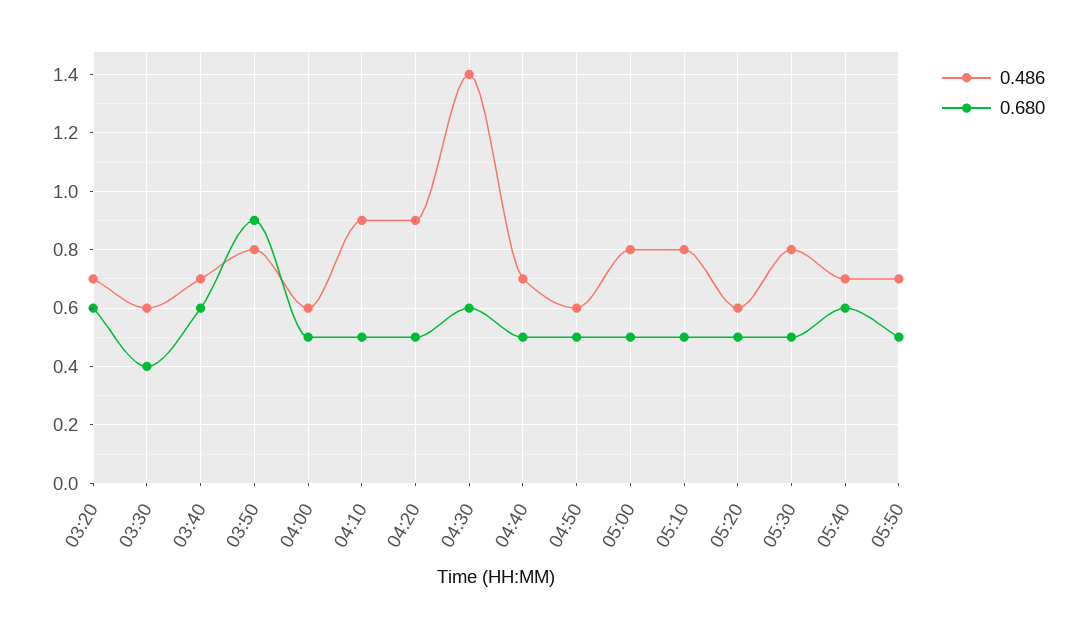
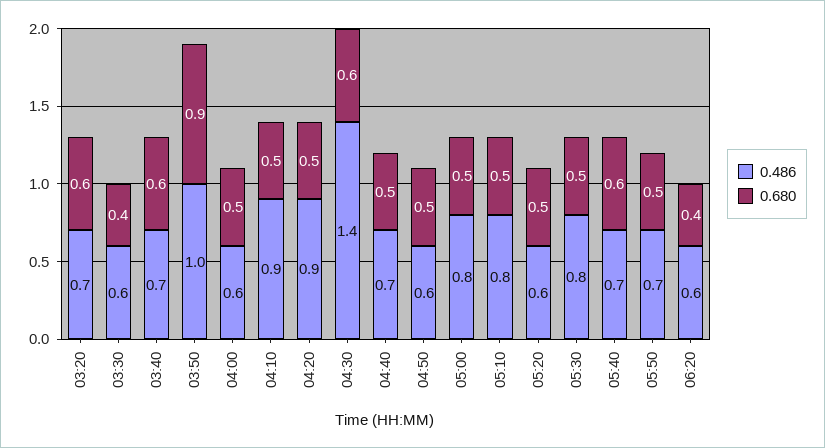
0.486, 03:50: 0.8 -> 1
0.486, 06:20: none -> 0.6
0.680, 06:20: none -> 0.4

